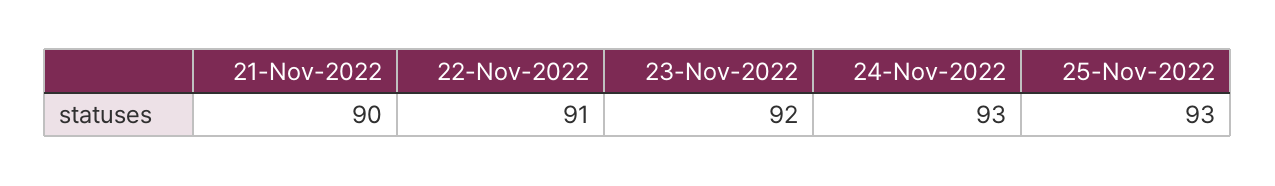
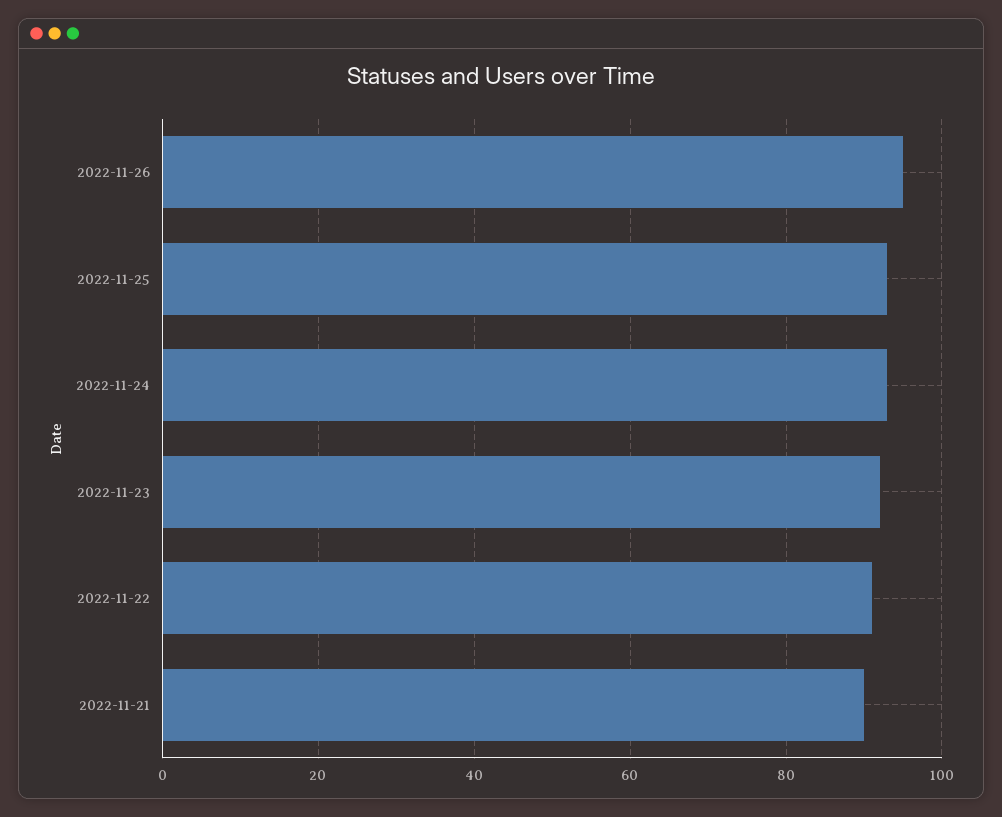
2022-11-26: none -> 95

